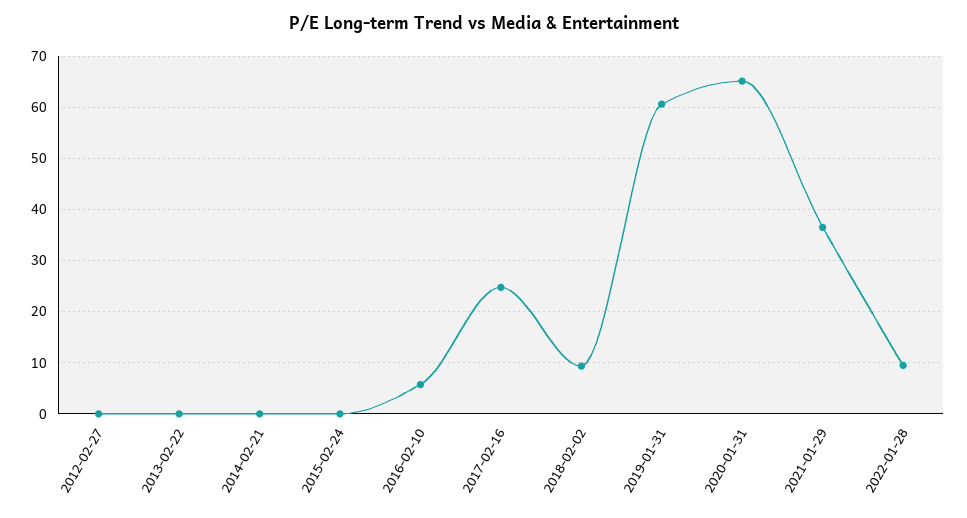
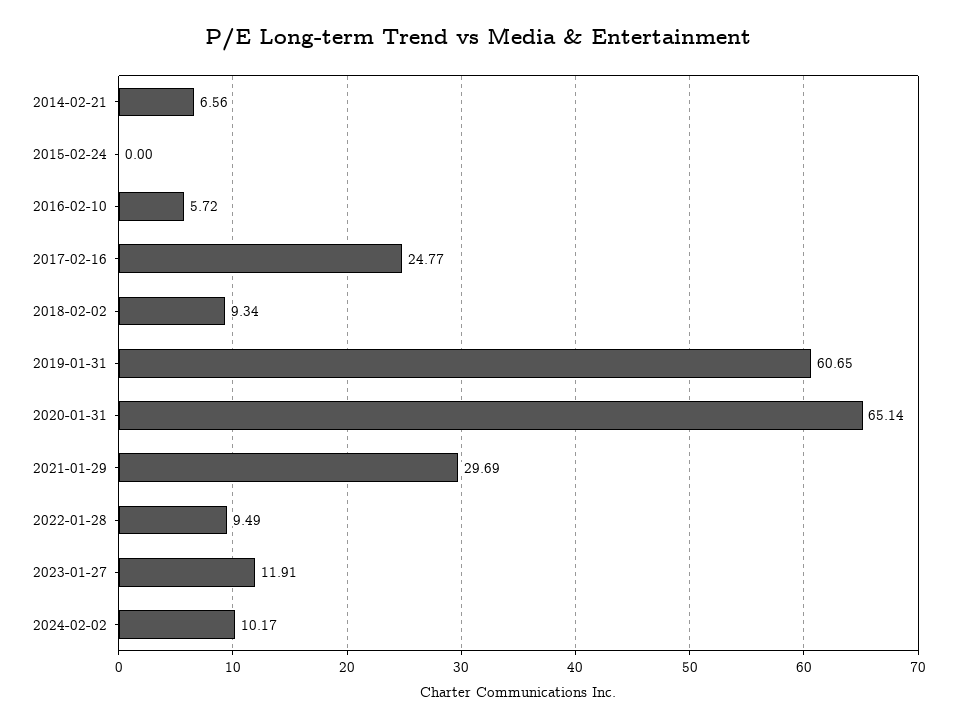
2012-02-27: 0 -> none
2013-02-22: 0 -> none
2014-02-21: 0 -> 6.56
2021-01-29: 36 -> 29.69
2023-01-27: none -> 11.91
2024-02-02: none -> 10.17

